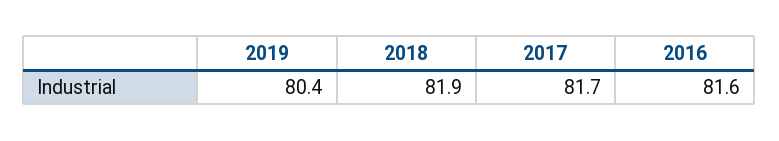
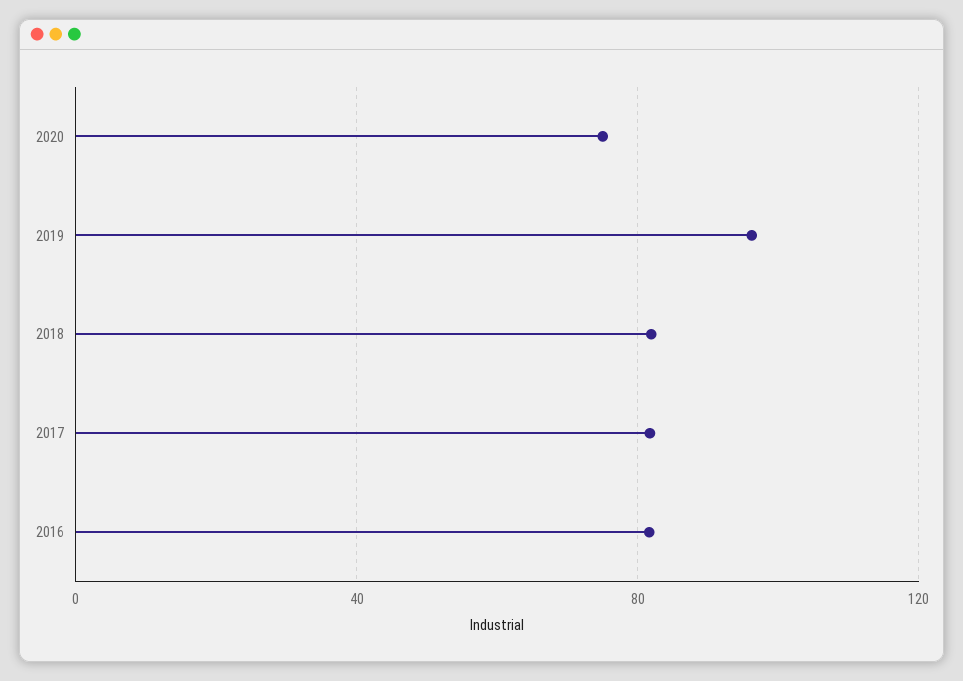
2019: 80.4 -> 95
2020: none -> 75

